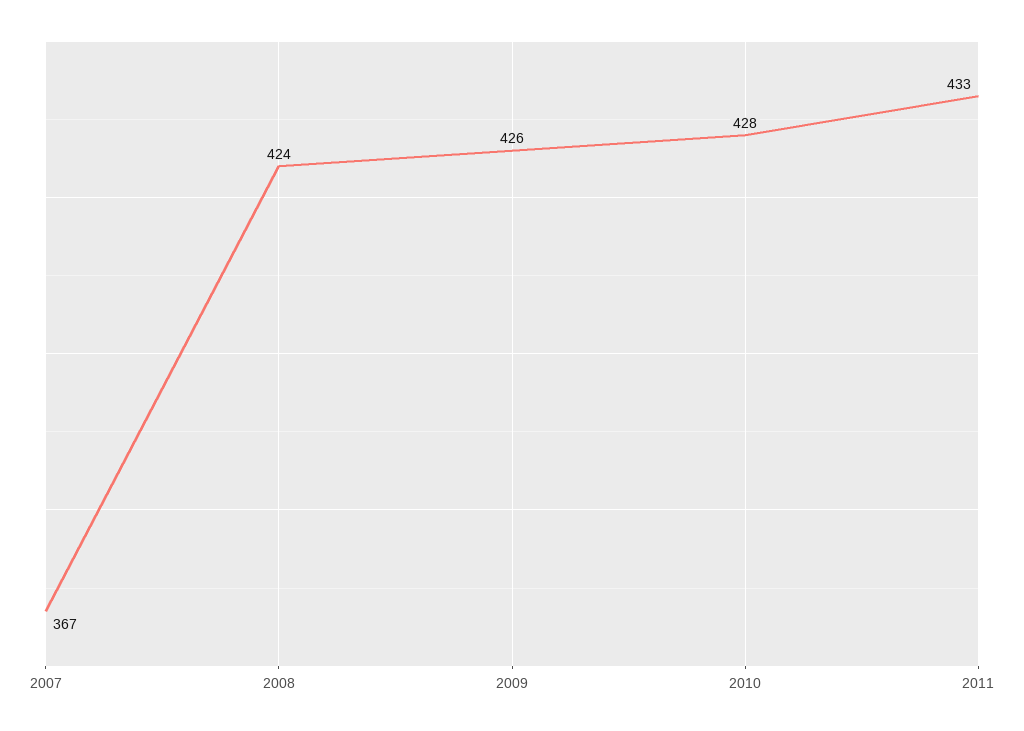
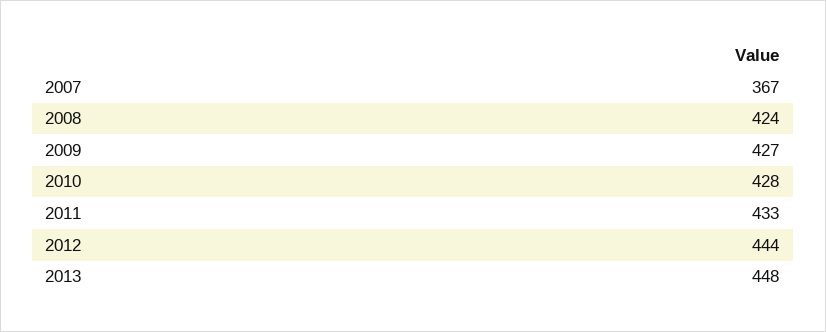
2009: 426 -> 427
2012: none -> 444
2013: none -> 448

